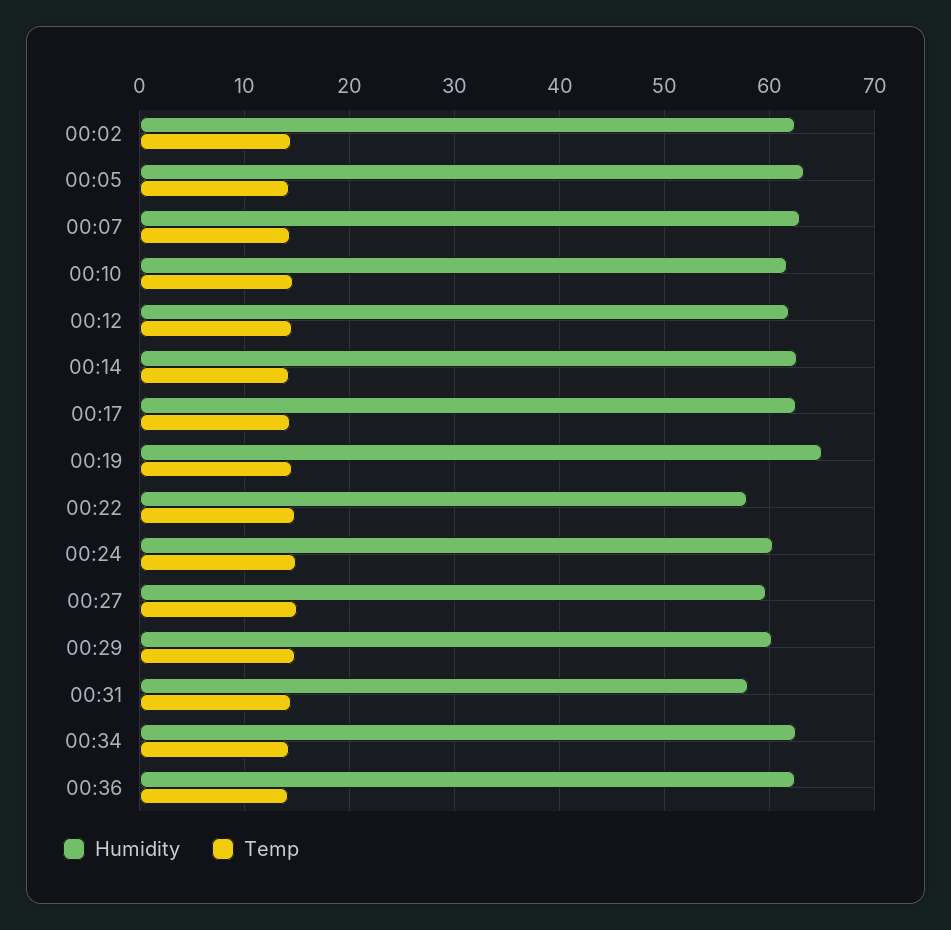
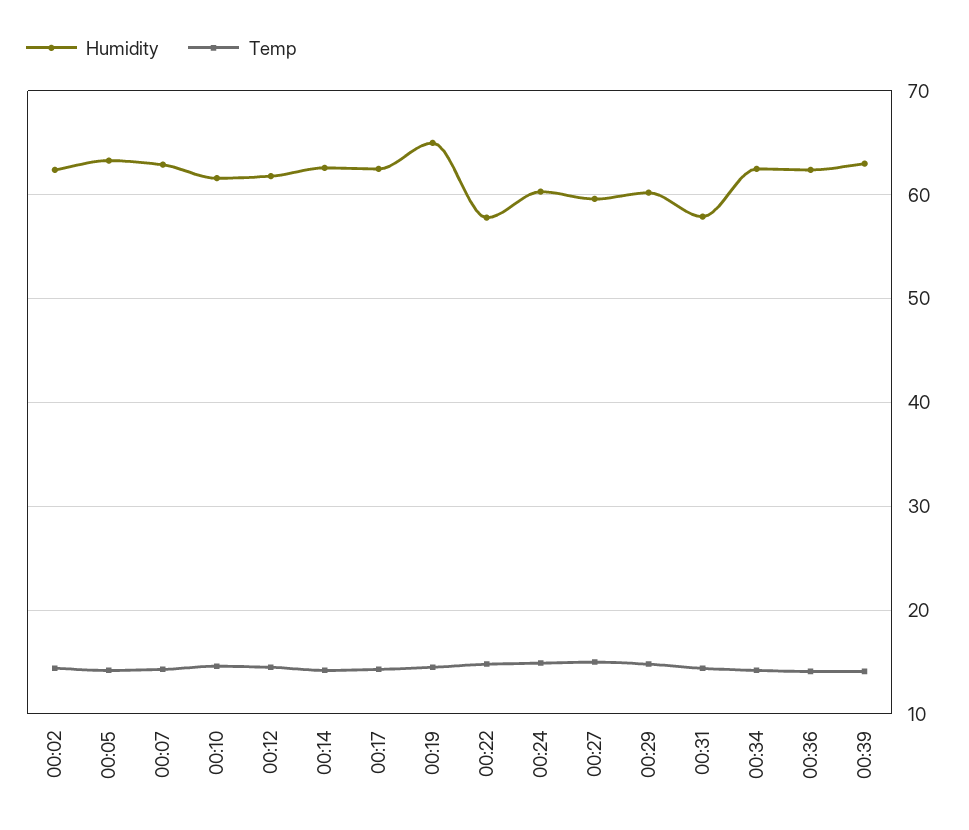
Humidity, 00:39: none -> 63
Temp, 00:39: none -> 14

